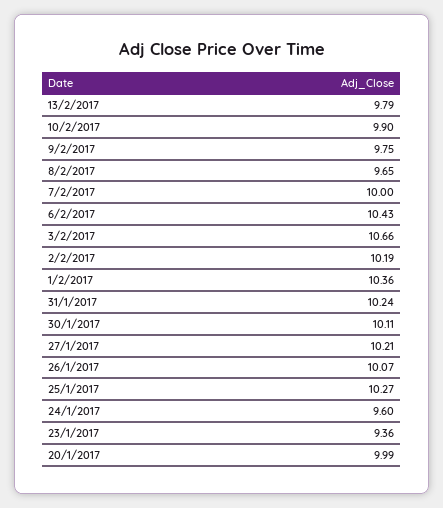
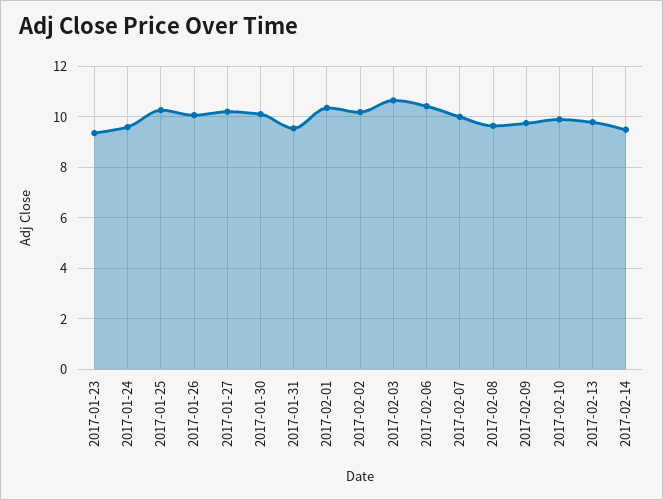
31/1/2017: 10.24 -> 9.5
20/1/2017: 9.99 -> none
2017-02-14: none -> 9.5

